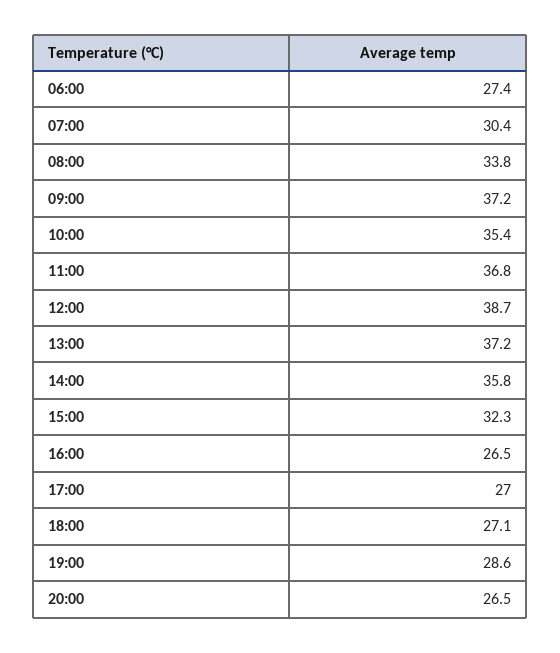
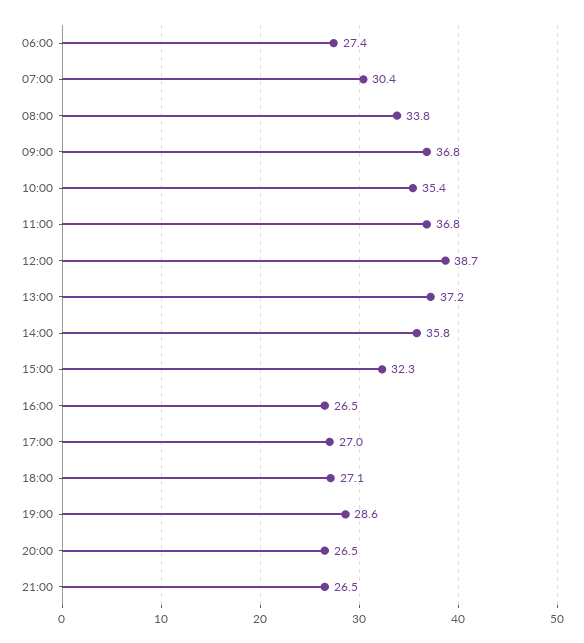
09:00: 37.2 -> 36.8
21:00: none -> 26.5

